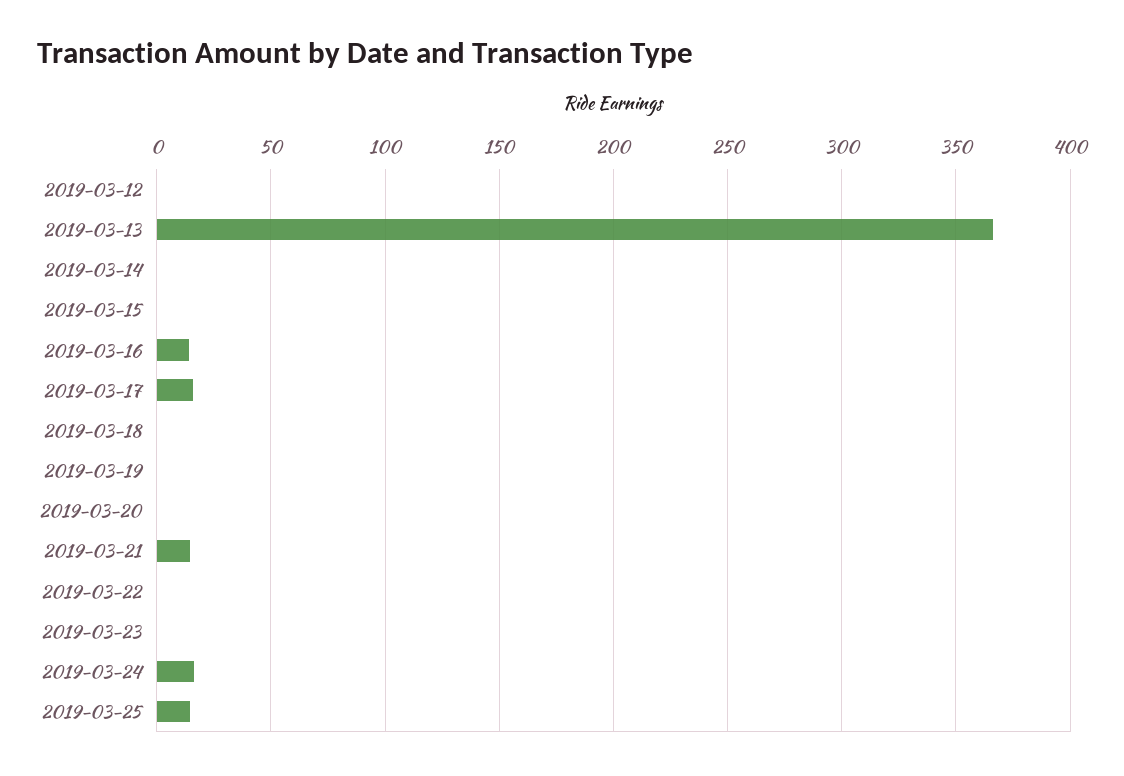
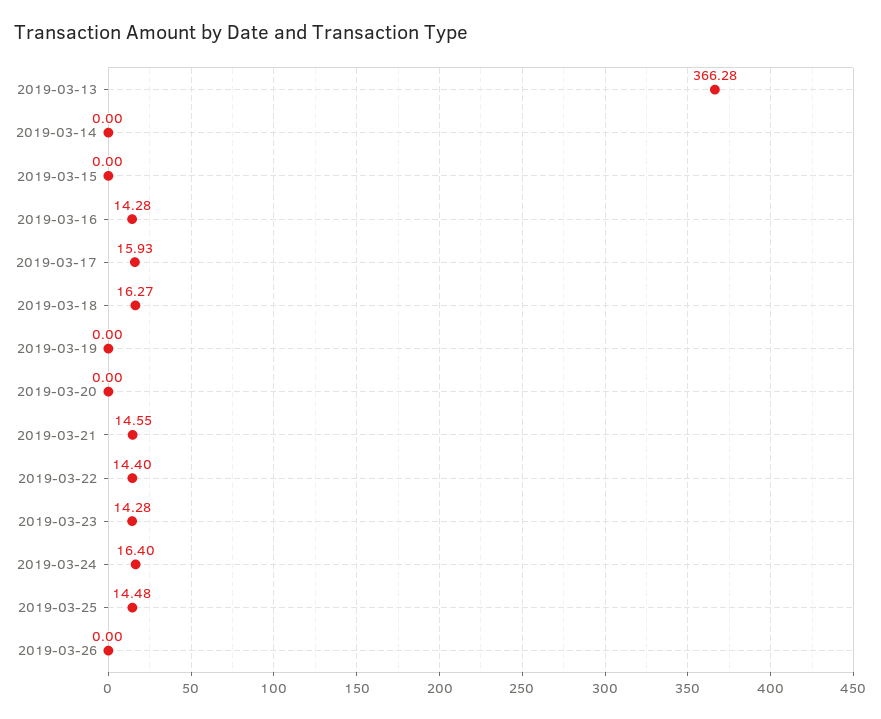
2019-03-12: 0 -> none
2019-03-18: 0 -> 16.27
2019-03-22: 0 -> 14.4
2019-03-23: 0 -> 14.28
2019-03-26: none -> 0

